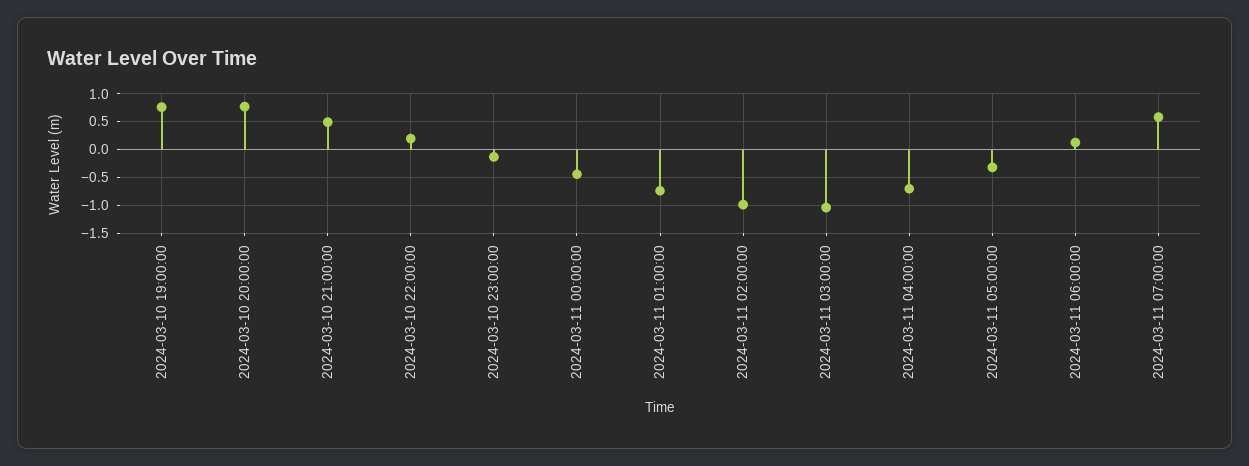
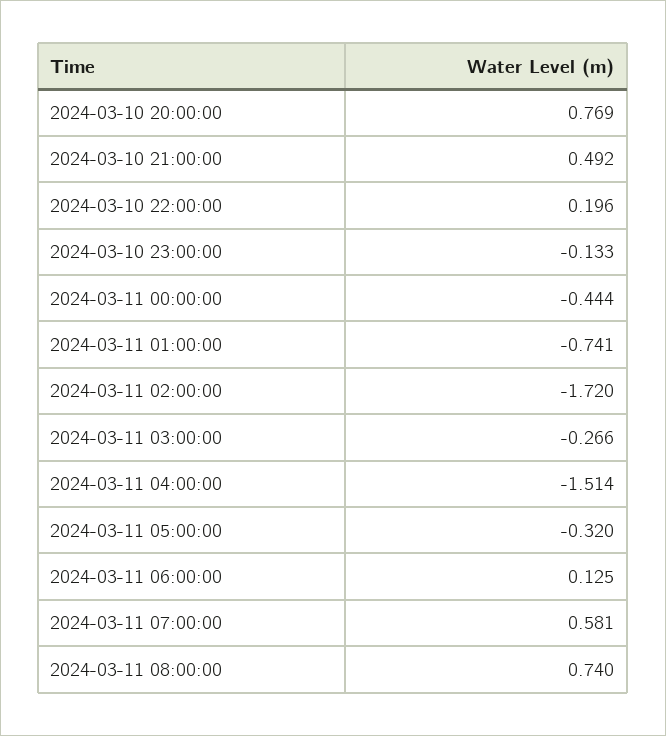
2024-03-10 19:00:00: 0.75 -> none
2024-03-11 02:00:00: -1 -> -1.72
2024-03-11 03:00:00: -1 -> -0.266
2024-03-11 04:00:00: -0.75 -> -1.514
2024-03-11 08:00:00: none -> 0.74

